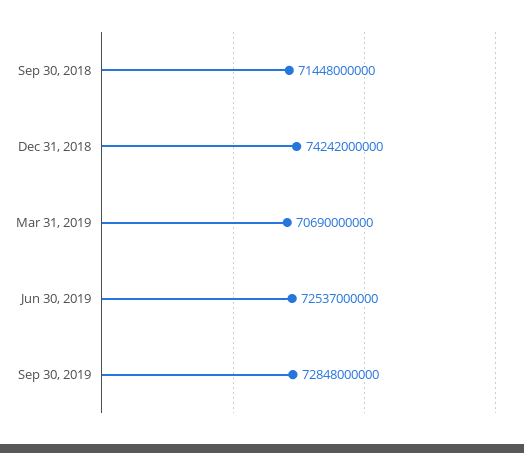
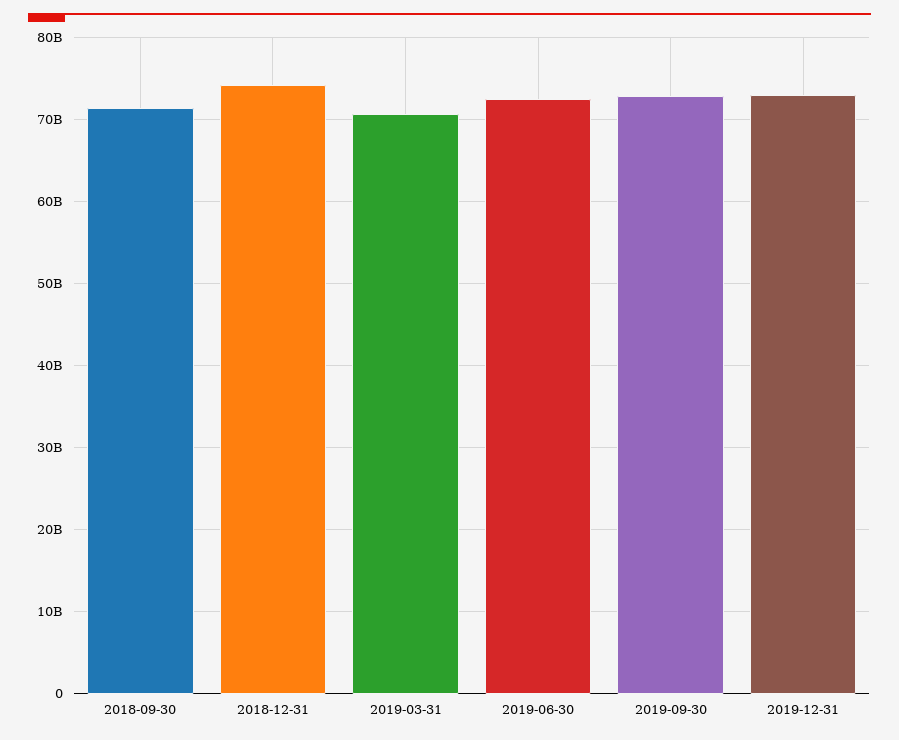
2019-12-31: none -> 73000000000

